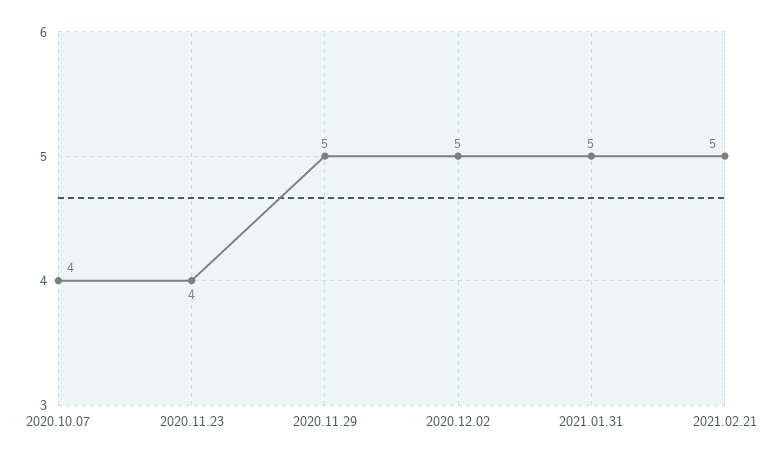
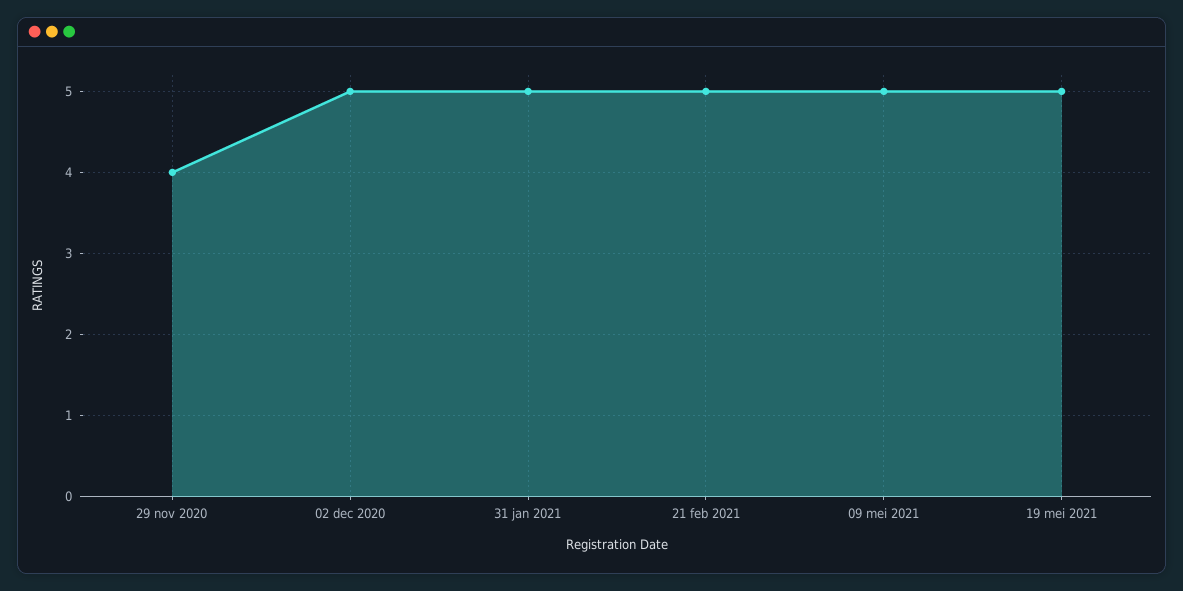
2020.10.07: 4 -> none
2020.11.23: 4 -> none
2020.11.29: 5 -> 4
09 mei 2021: none -> 5
19 mei 2021: none -> 5

